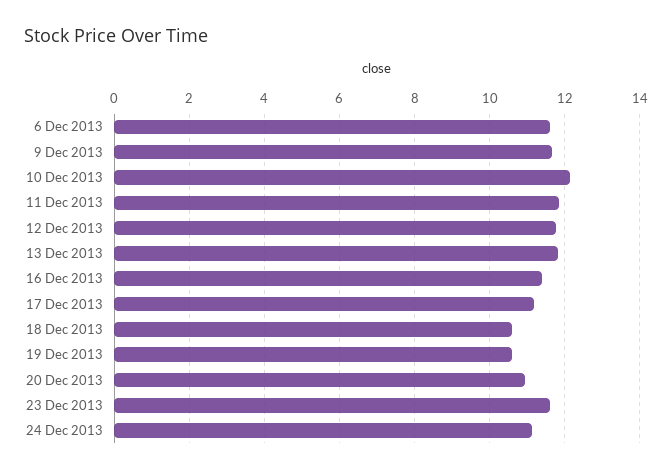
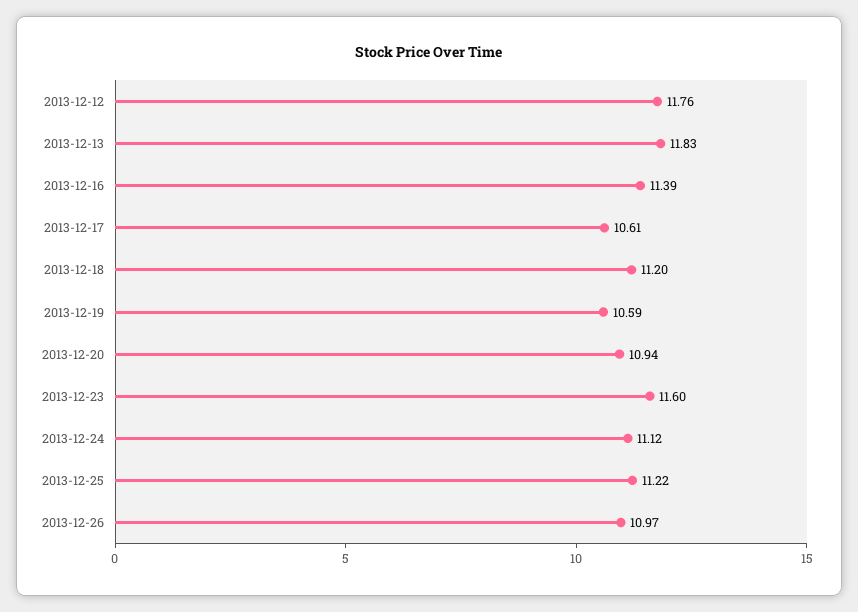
6 Dec 2013: 11.6 -> none
9 Dec 2013: 11.6 -> none
10 Dec 2013: 12.2 -> none
11 Dec 2013: 11.8 -> none
17 Dec 2013: 11.2 -> 10.61
18 Dec 2013: 10.6 -> 11.2
2013-12-25: none -> 11.22
2013-12-26: none -> 10.97

